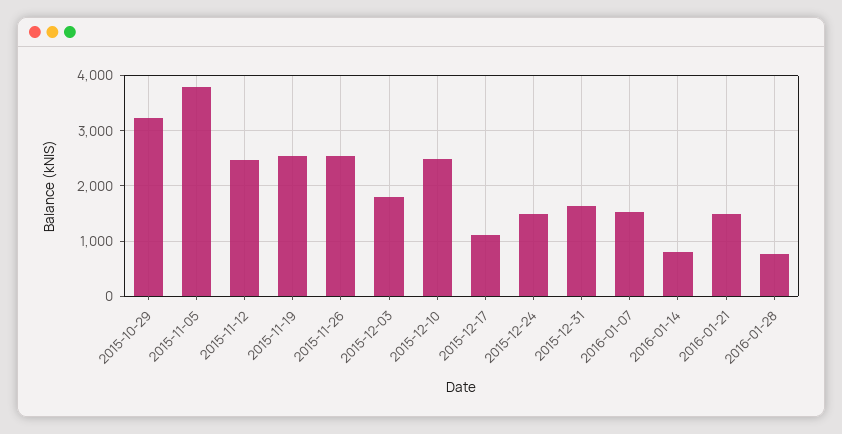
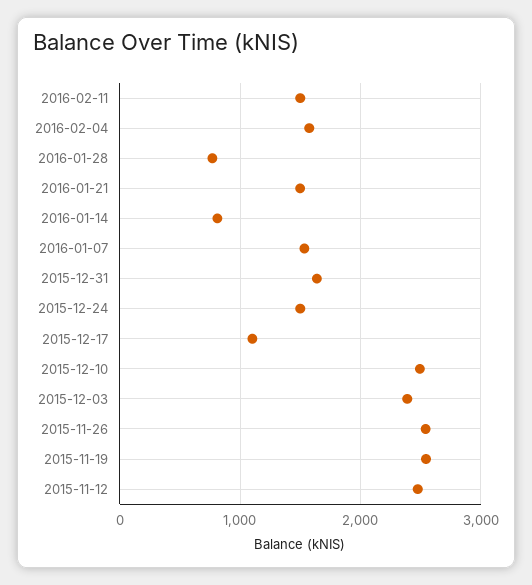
2015-10-29: 3200 -> none
2015-11-05: 3800 -> none
2015-12-03: 1800 -> 2400
2016-02-11: none -> 1500
2016-02-04: none -> 1600

